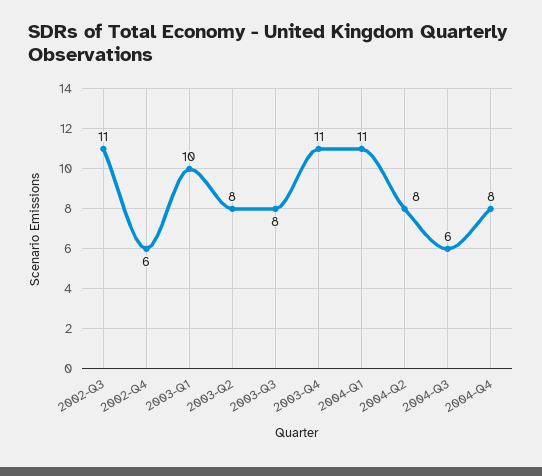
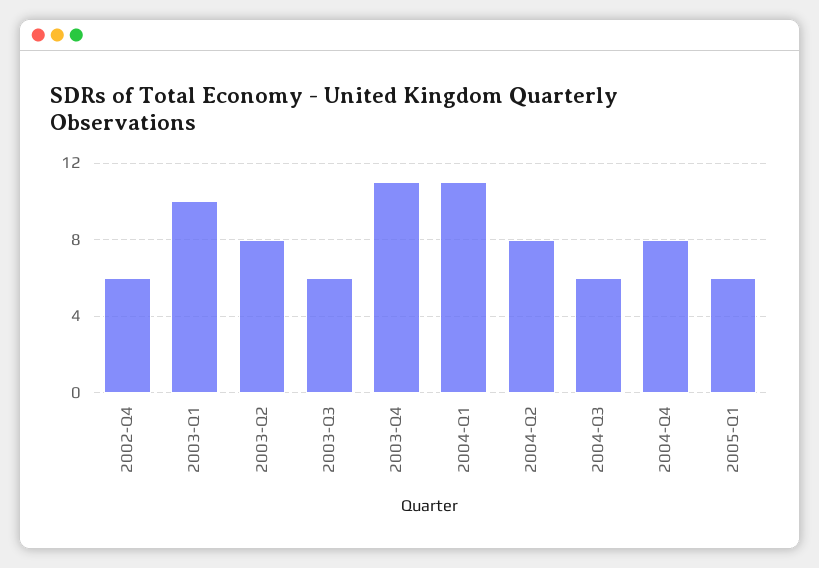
2002-Q3: 11 -> none
2003-Q3: 8 -> 6
2005-Q1: none -> 6

